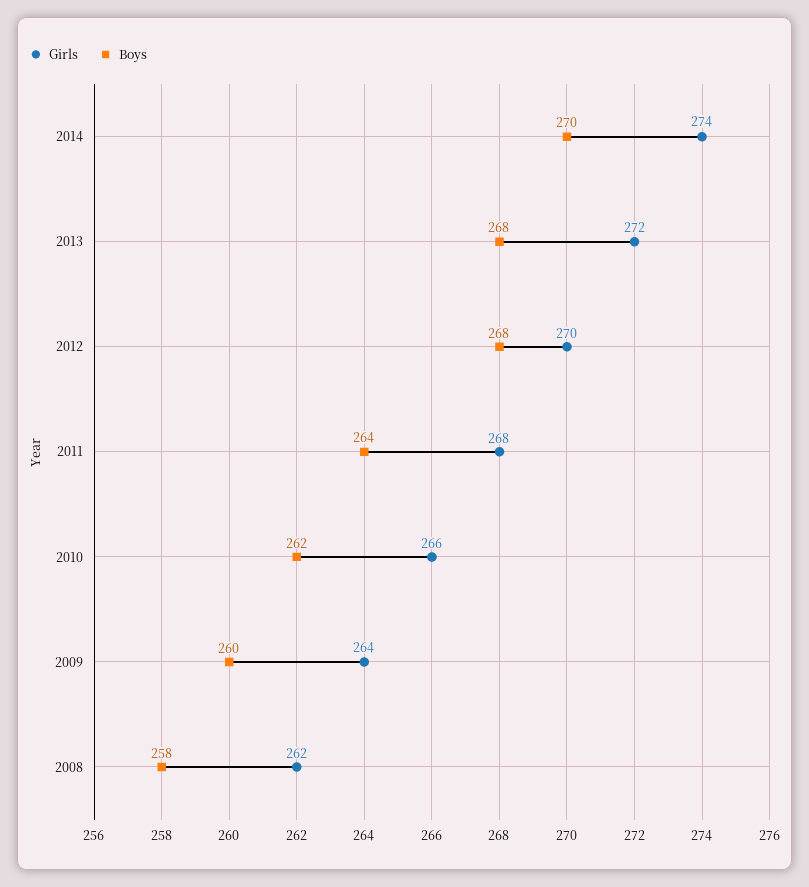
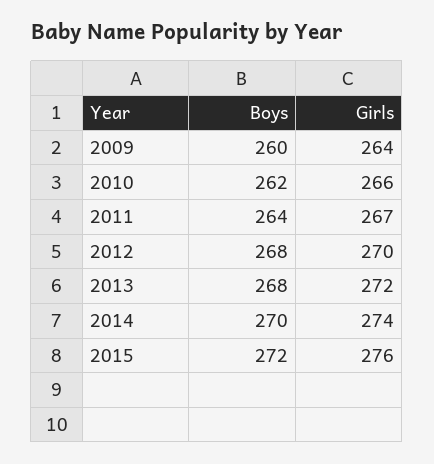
Girls, 2011: 268 -> 267
Girls, 2008: 262 -> none
Boys, 2008: 258 -> none
Boys, 2015: none -> 272
Girls, 2015: none -> 276

